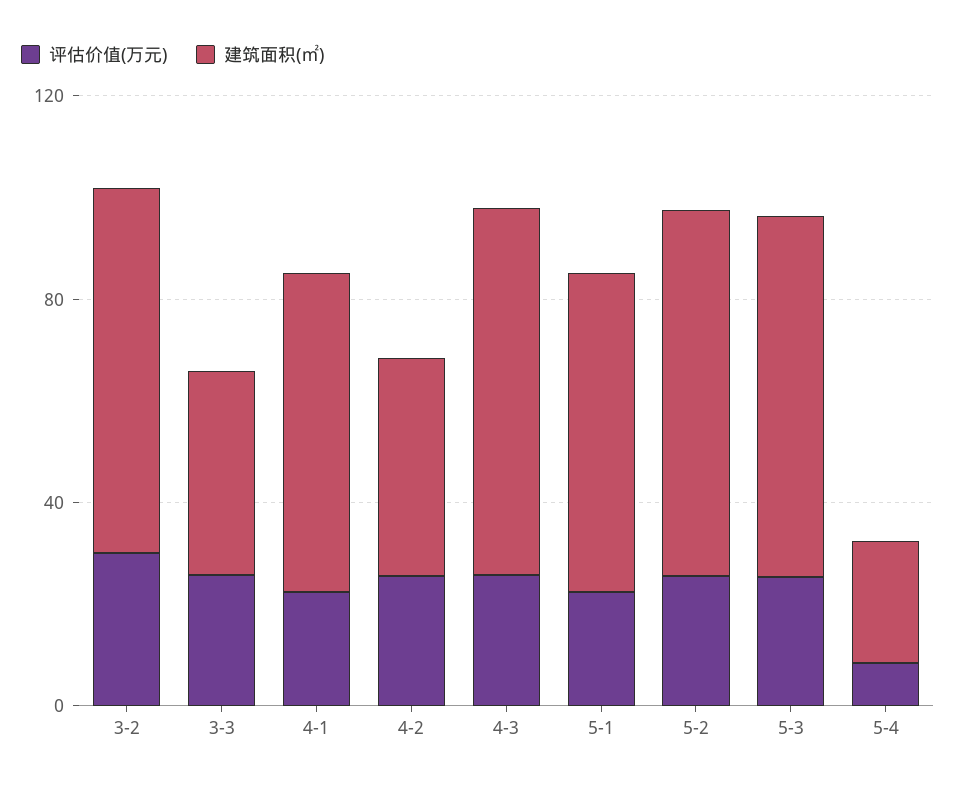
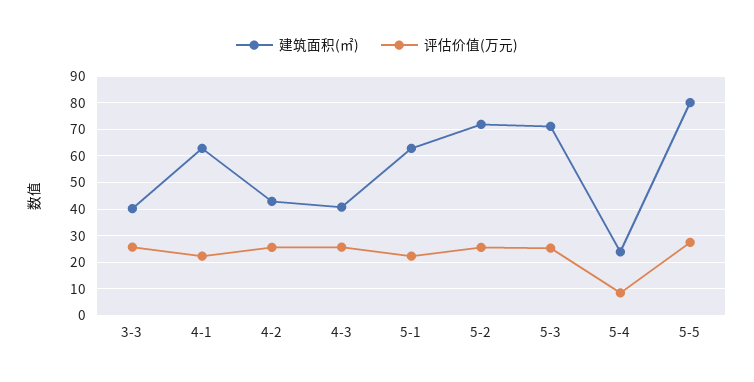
评估价值(万元), 3-2: 30 -> none
建筑面积(㎡), 3-2: 70 -> none
建筑面积(㎡), 4-3: 70 -> 40
建筑面积(㎡), 5-5: none -> 80
评估价值(万元), 5-5: none -> 27.5

